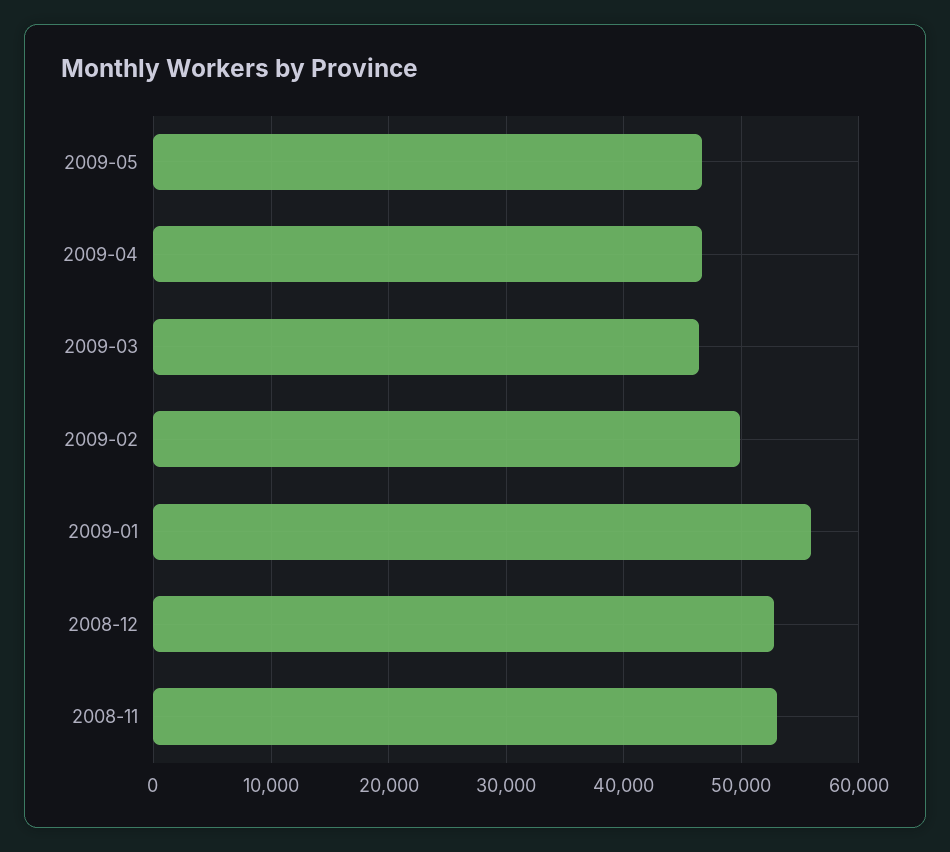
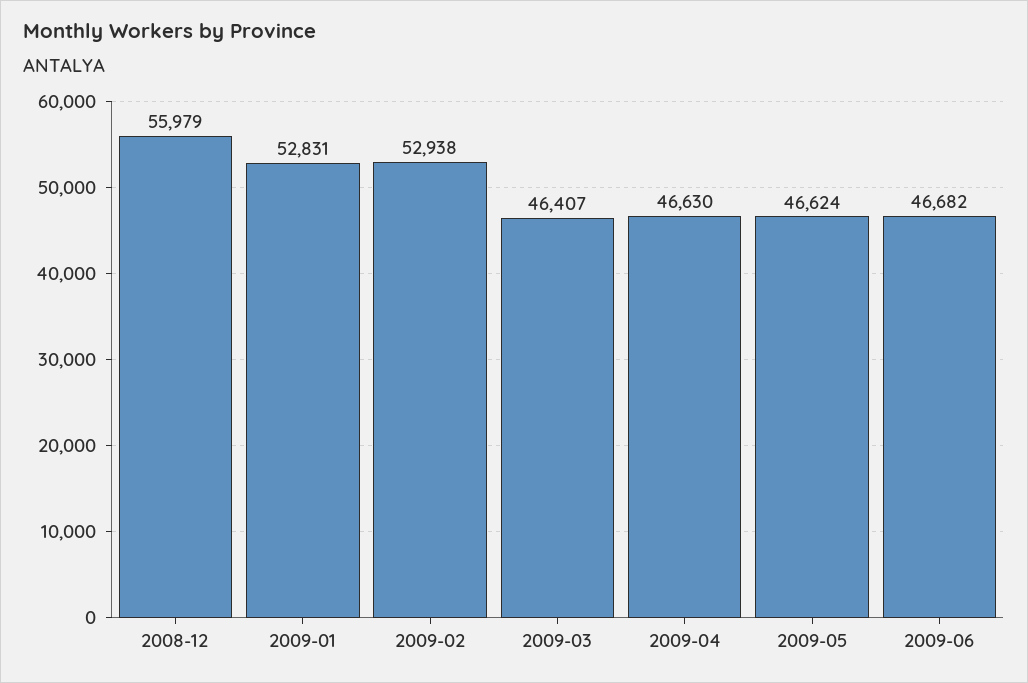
2009-02: 50000 -> 52938
2009-01: 56000 -> 52831
2008-12: 53000 -> 55979
2008-11: 53000 -> none
2009-06: none -> 46682

